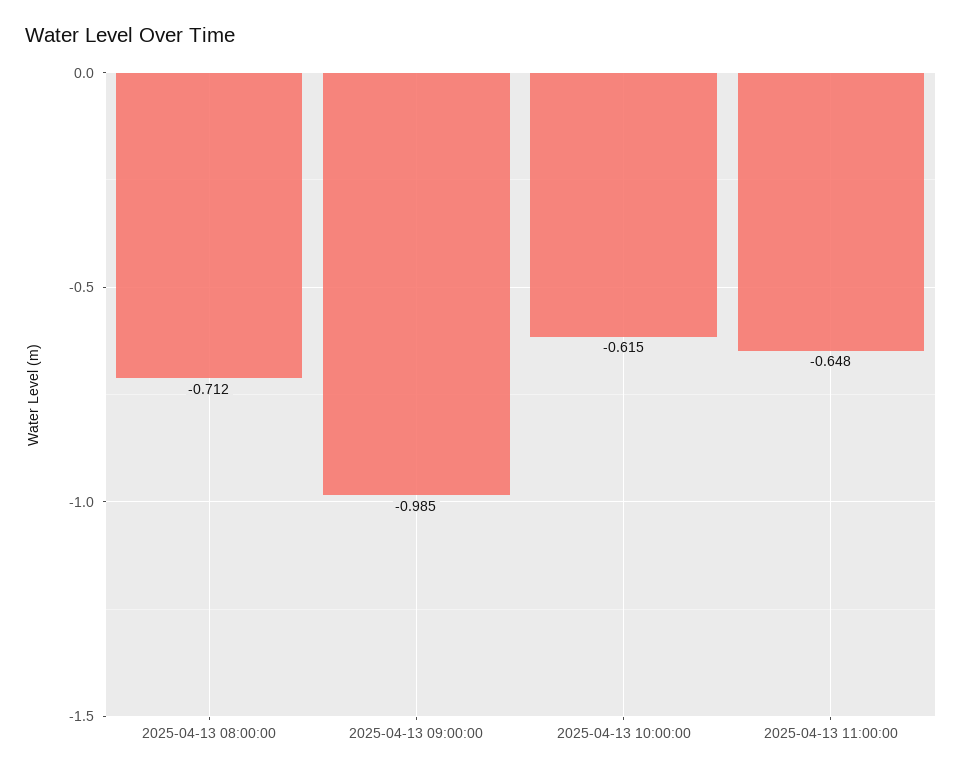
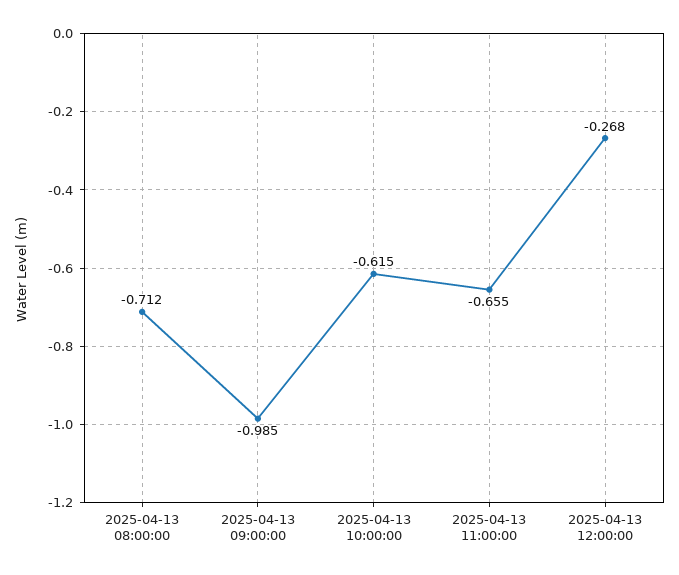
2025-04-13 11:00:00: -0.648 -> -0.655
2025-04-13 12:00:00: none -> -0.268

